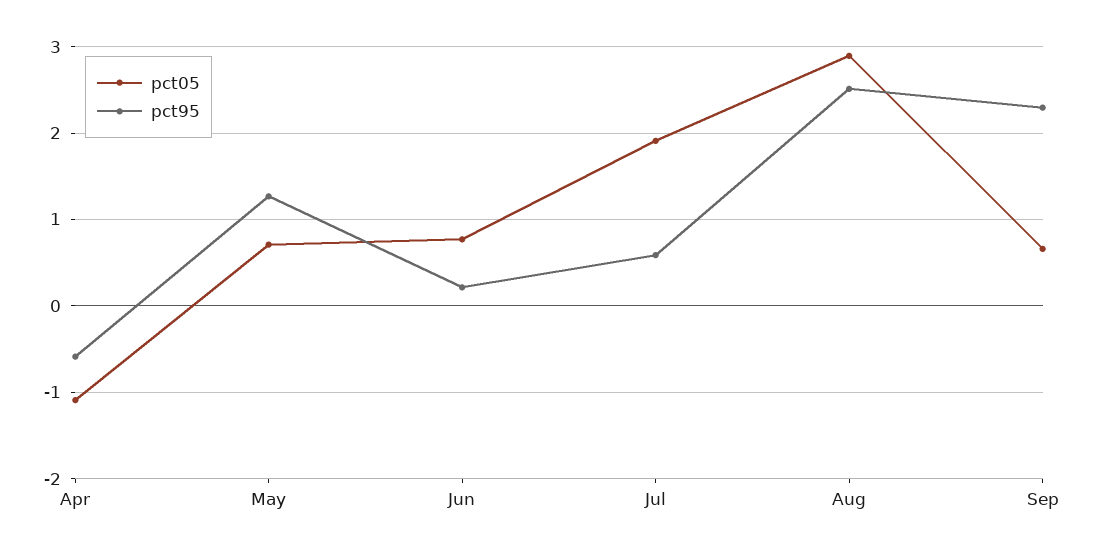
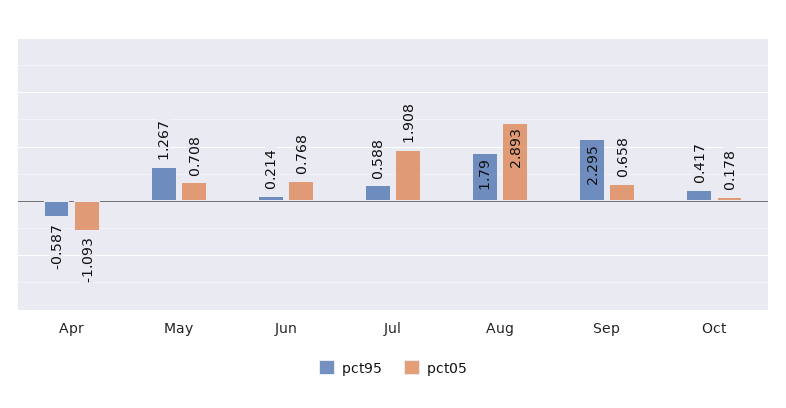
pct95, Aug: 2.5 -> 1.79
pct95, Oct: none -> 0.417
pct05, Oct: none -> 0.178

